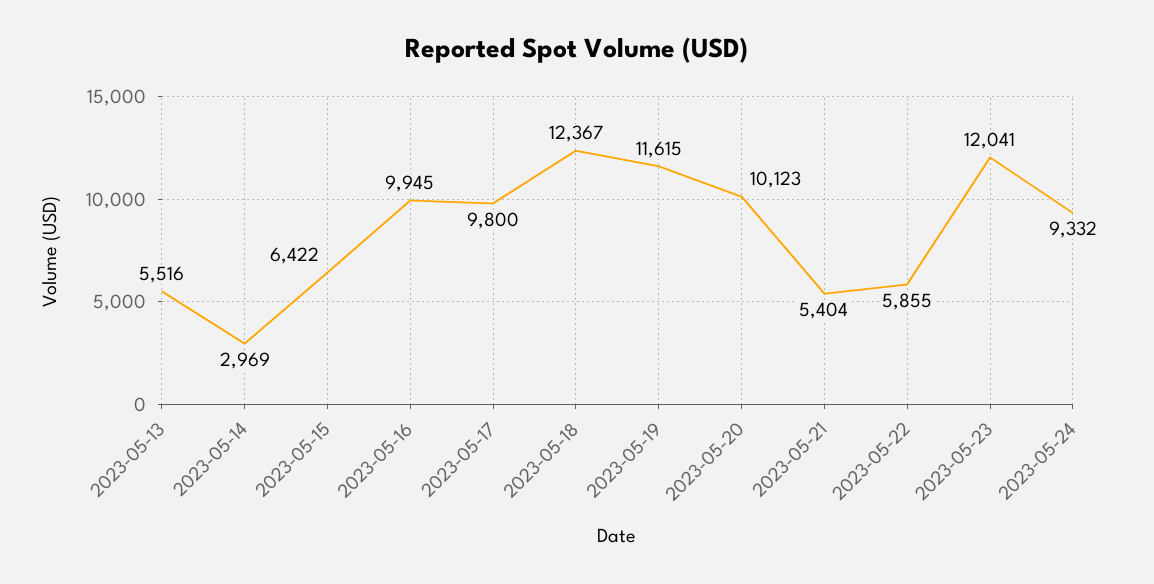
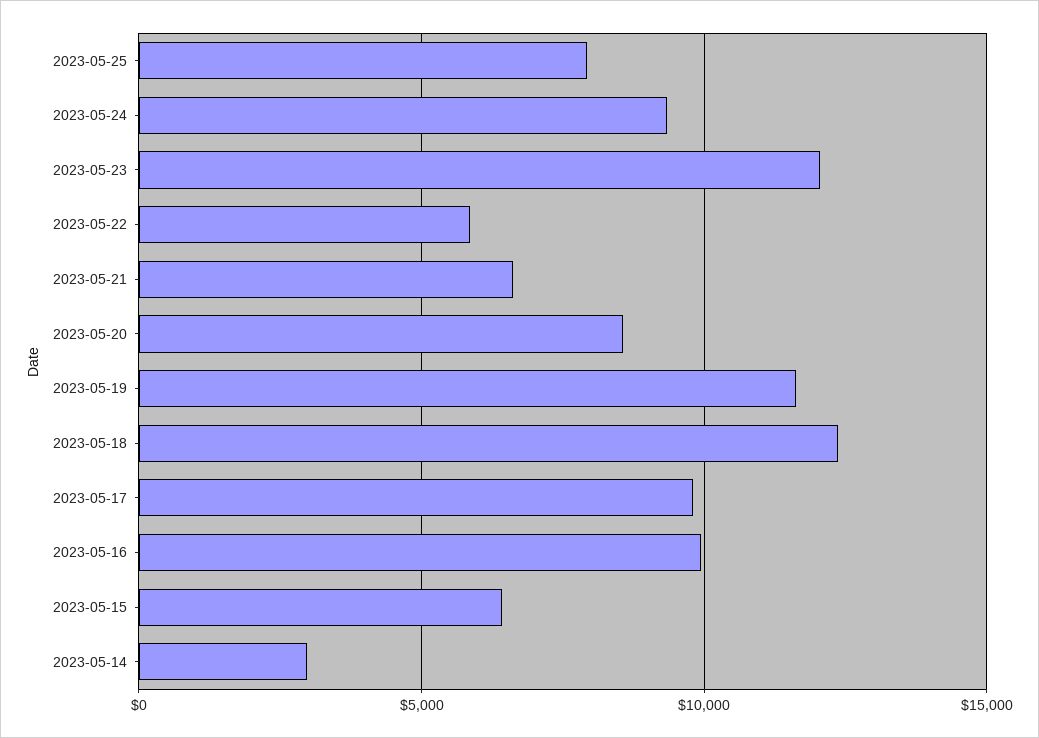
2023-05-13: 5516 -> none
2023-05-20: 10123 -> 8500
2023-05-21: 5404 -> 6500
2023-05-25: none -> 8000

